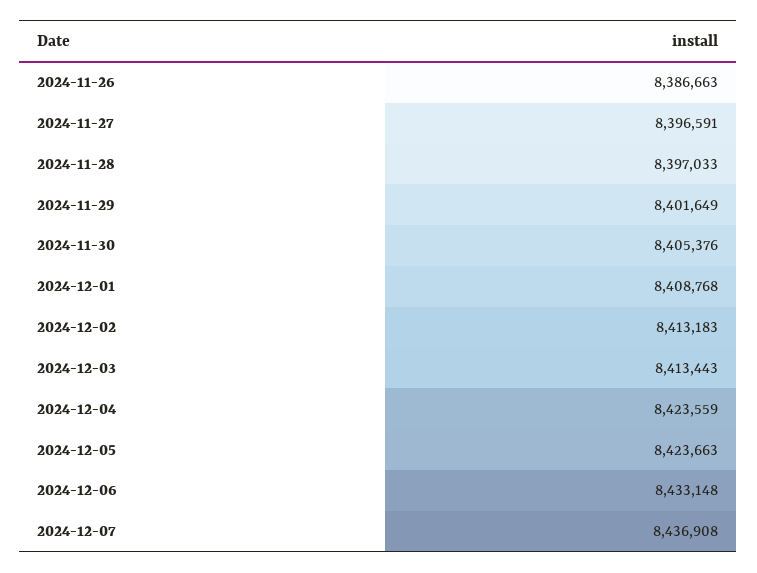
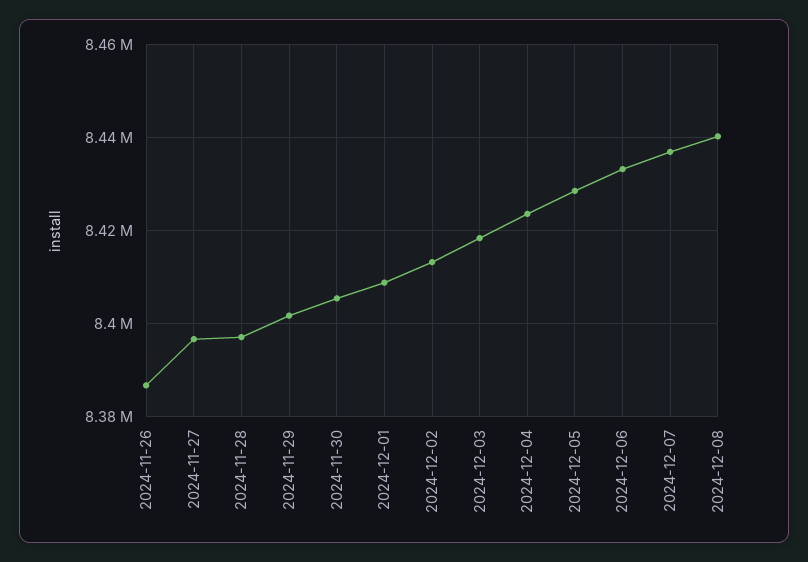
2024-12-03: 8413443 -> 8418000
2024-12-05: 8423663 -> 8428000
2024-12-08: none -> 8440000

